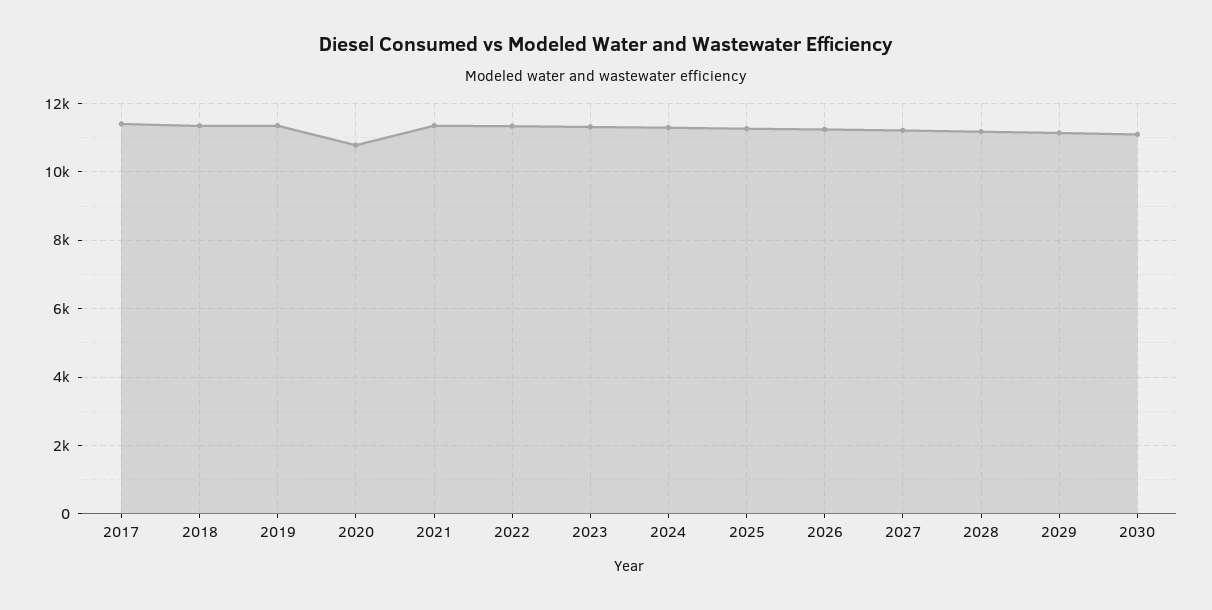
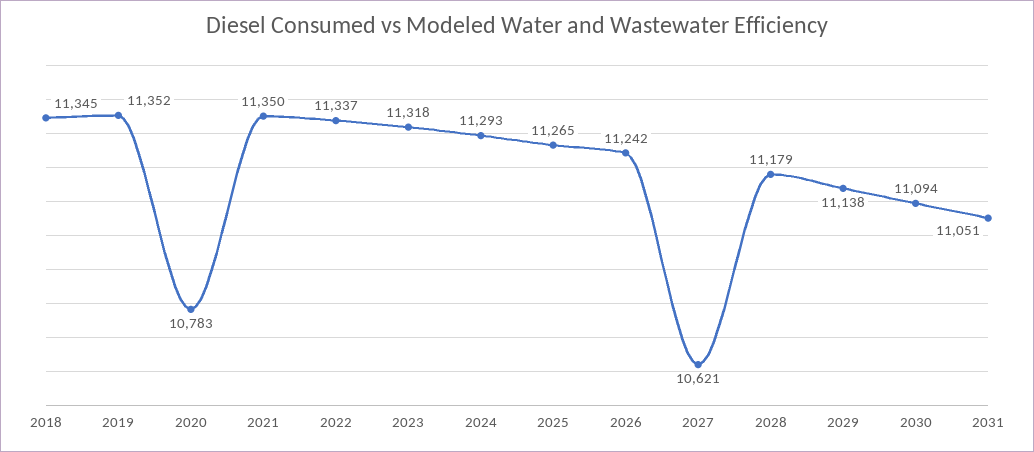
2017: 11400 -> none
2027: 11200 -> 10621
2031: none -> 11051

